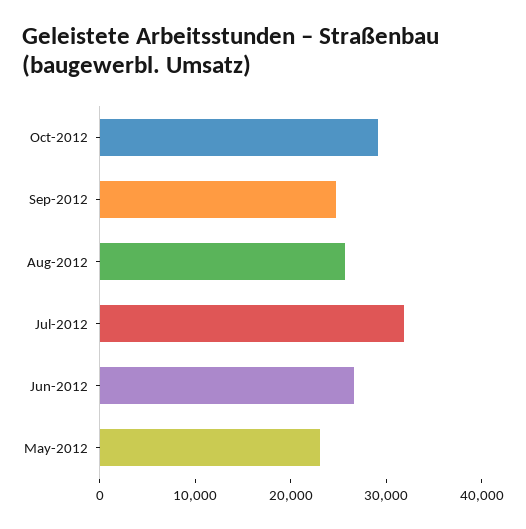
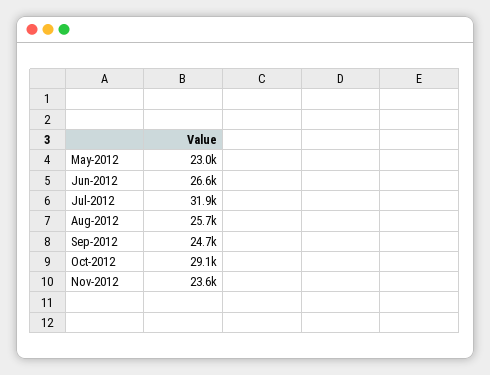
Nov-2012: none -> 23600

